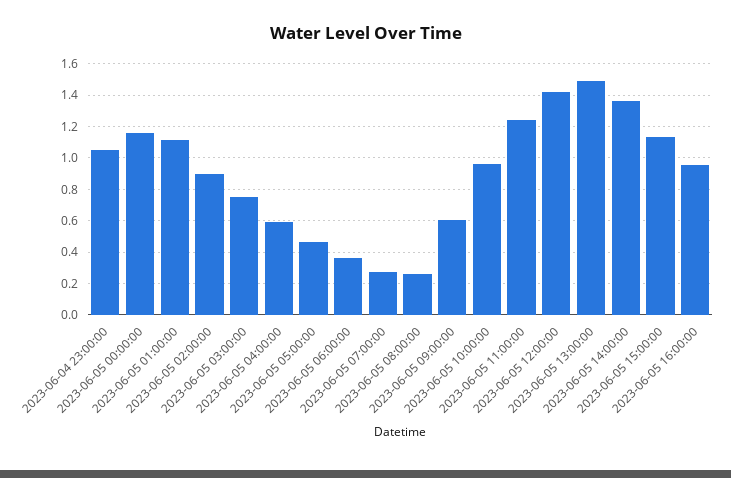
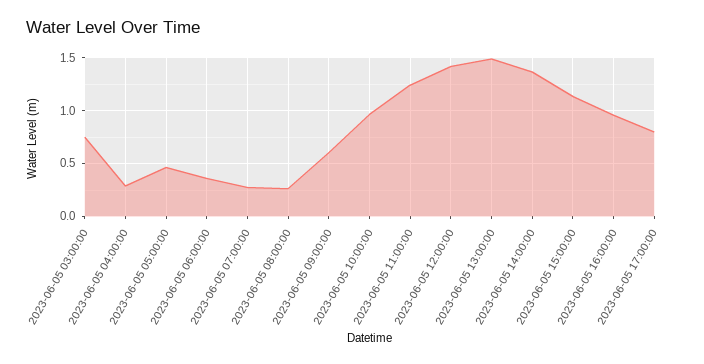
2023-06-04 23:00:00: 1.05 -> none
2023-06-05 00:00:00: 1.15 -> none
2023-06-05 01:00:00: 1.1 -> none
2023-06-05 02:00:00: 0.9 -> none
2023-06-05 04:00:00: 0.6 -> 0.3
2023-06-05 17:00:00: none -> 0.8

